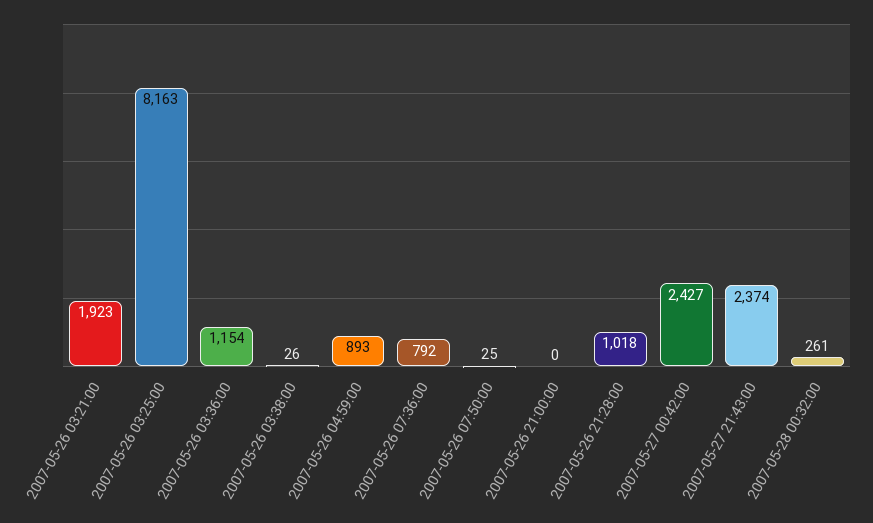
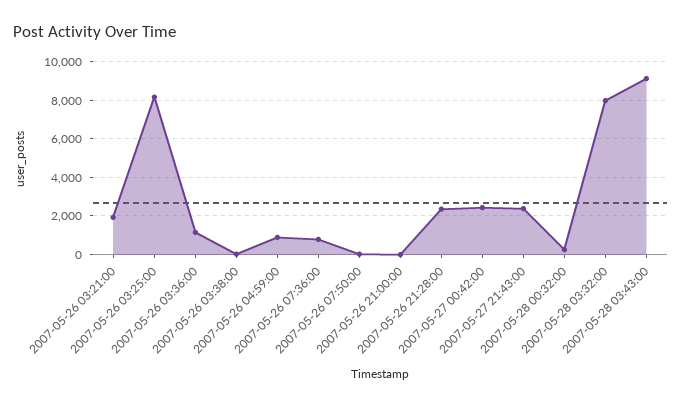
2007-05-26 21:28:00: 1018 -> 2500
2007-05-28 03:32:00: none -> 8000
2007-05-28 03:43:00: none -> 9000

